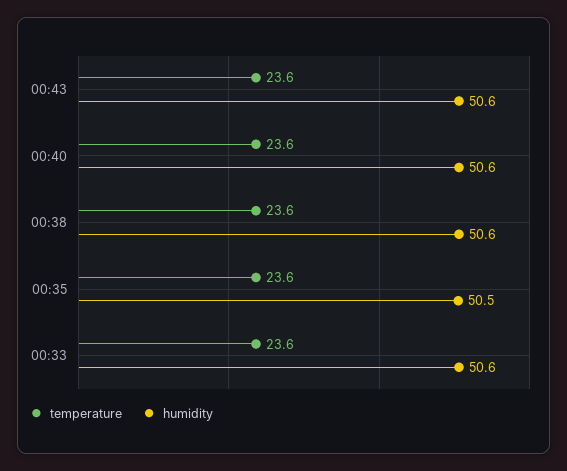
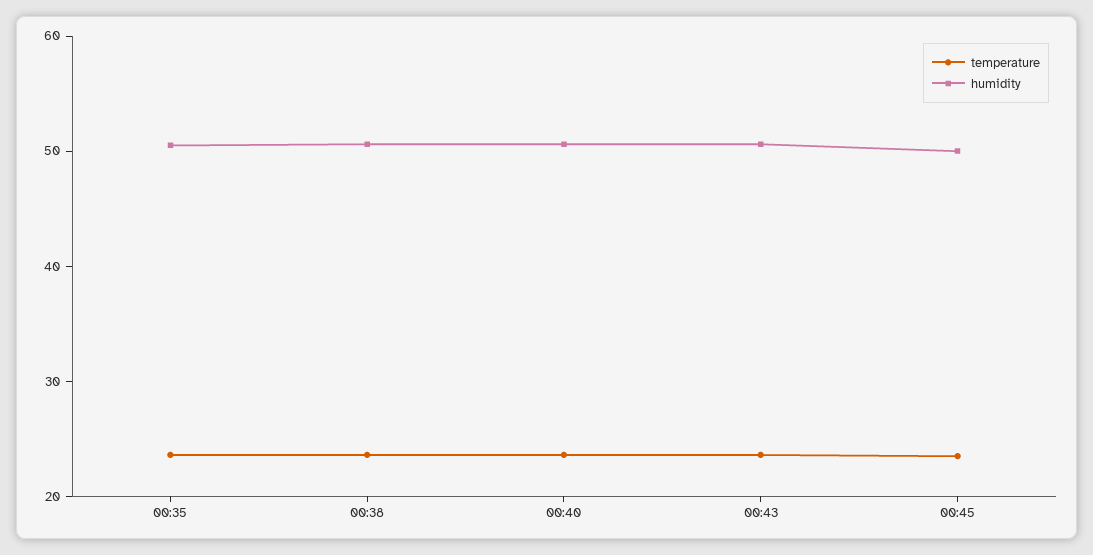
temperature, 00:33: 23.6 -> none
humidity, 00:33: 50.6 -> none
temperature, 00:45: none -> 24
humidity, 00:45: none -> 50

